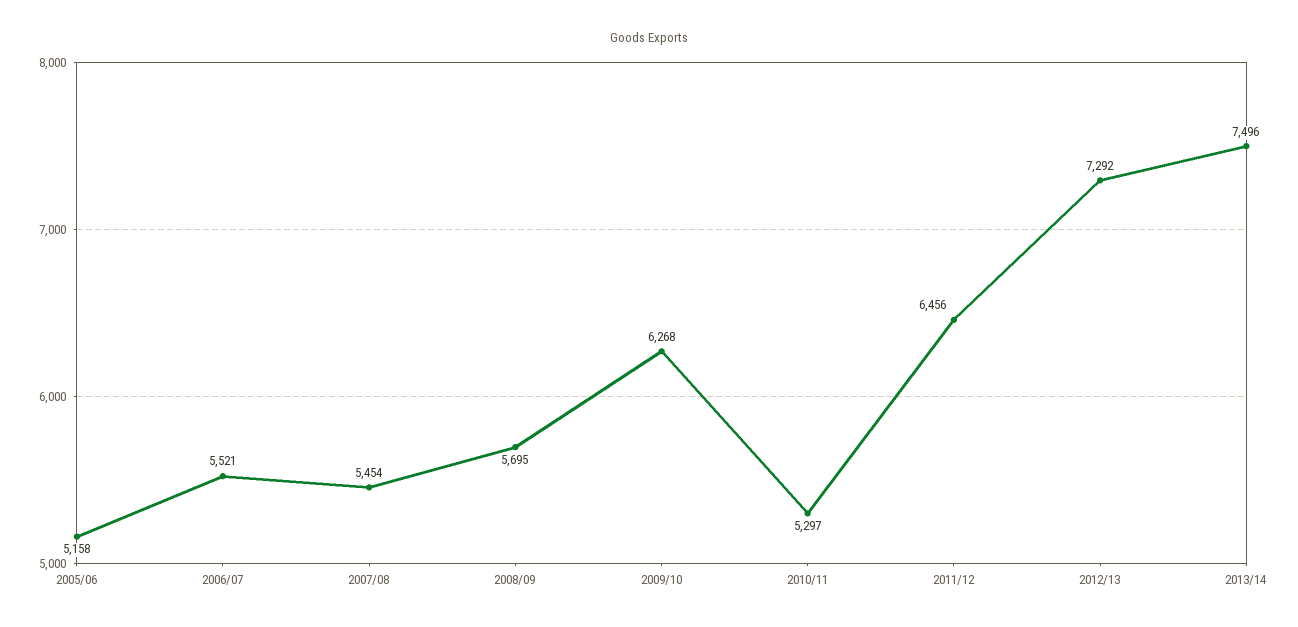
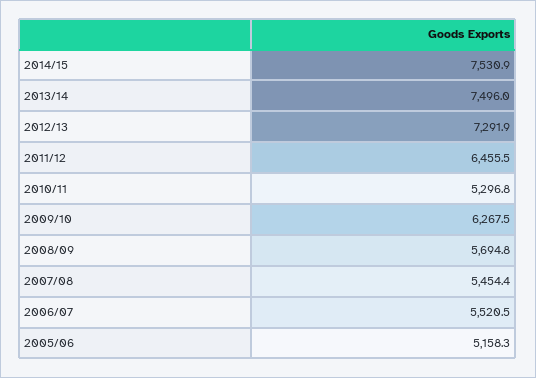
2014/15: none -> 7530.9

